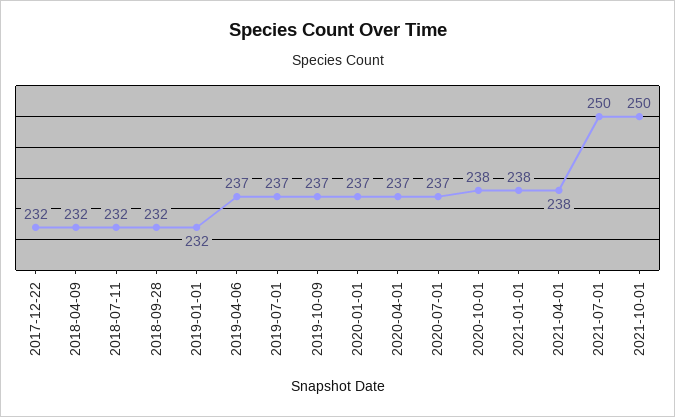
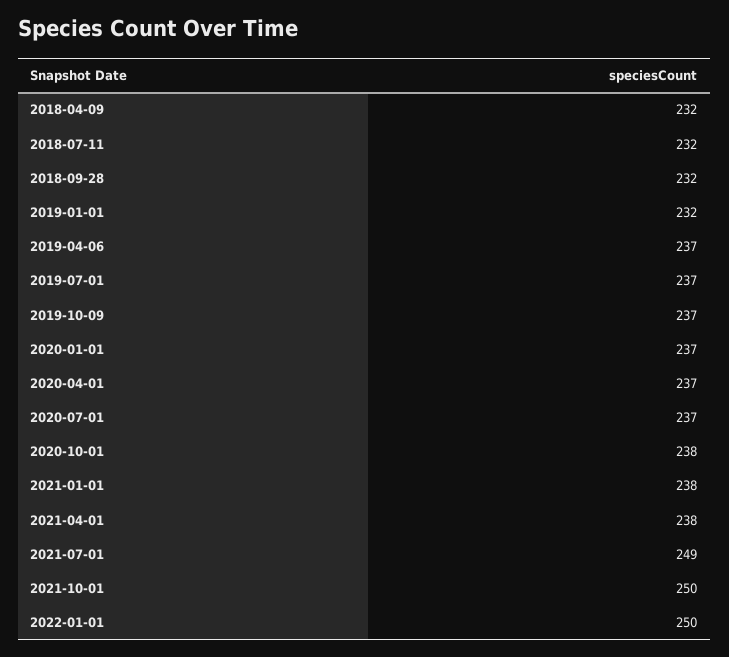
2017-12-22: 232 -> none
2021-07-01: 250 -> 249
2022-01-01: none -> 250

